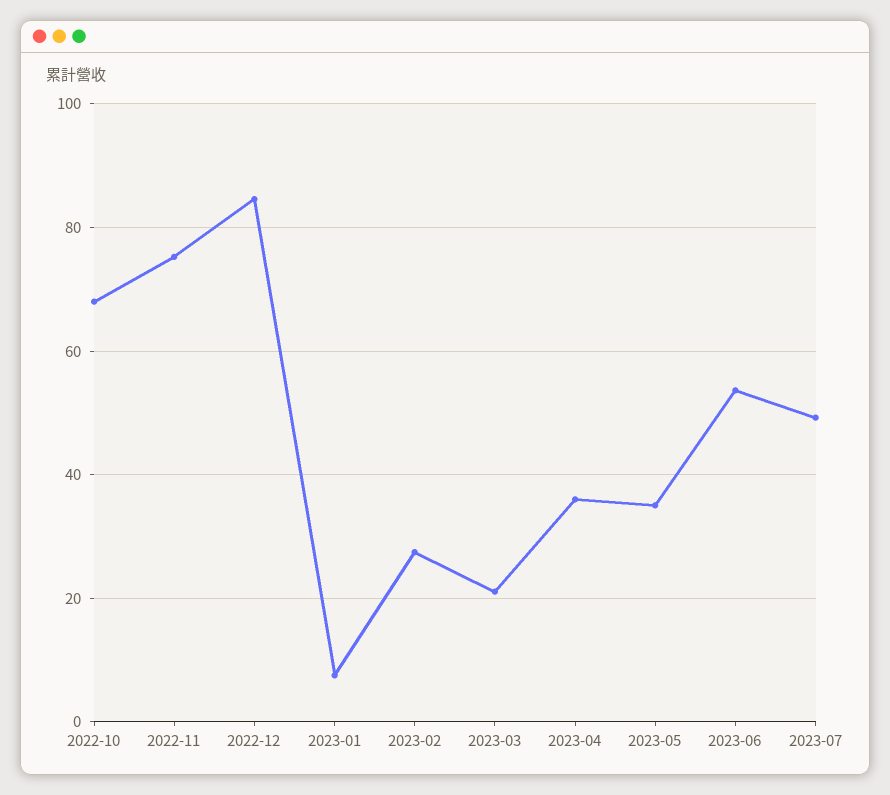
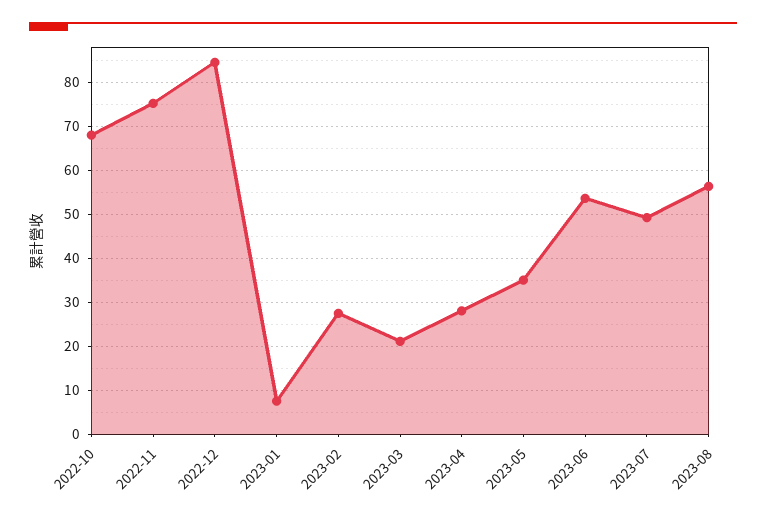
2023-04: 36 -> 28
2023-08: none -> 56

